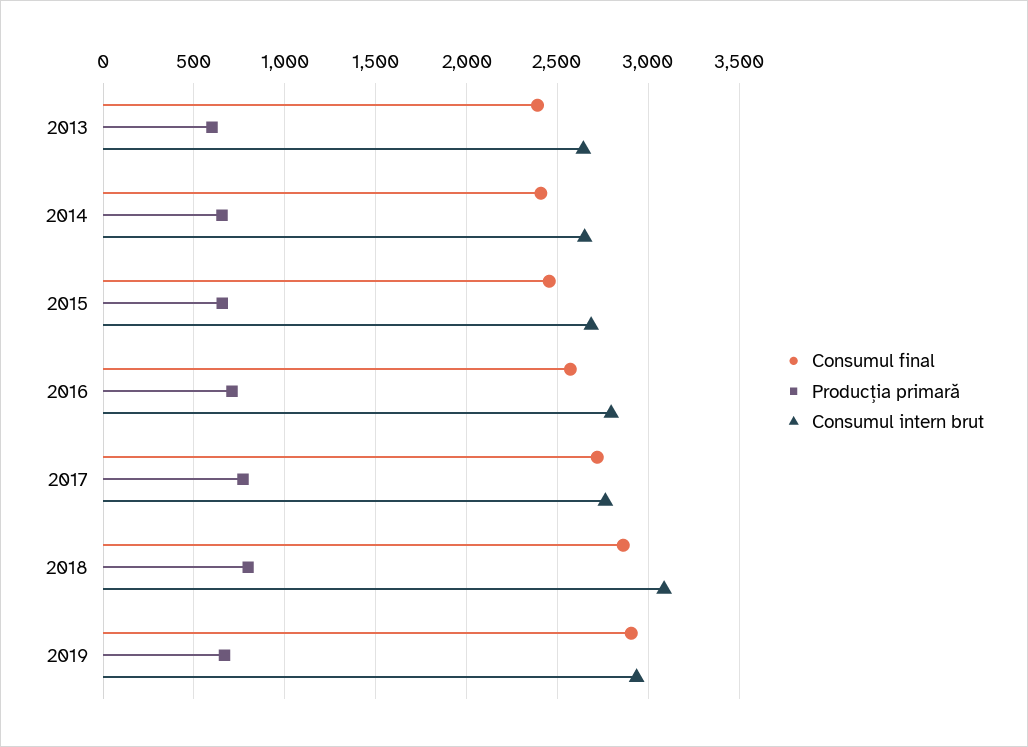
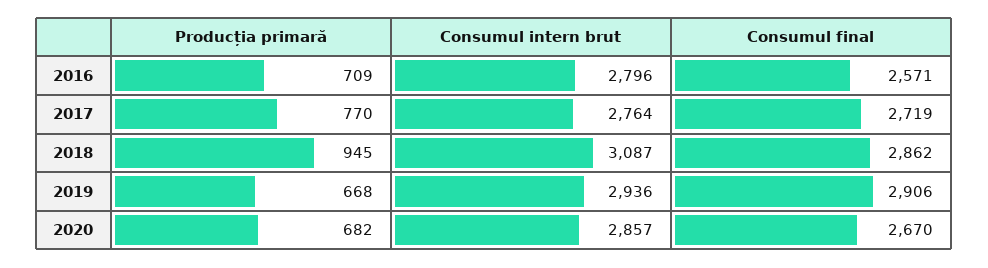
Consumul final, 2013: 2400 -> none
Producția primară, 2013: 600 -> none
Consumul intern brut, 2013: 2650 -> none
Consumul final, 2014: 2400 -> none
Producția primară, 2014: 650 -> none
Consumul intern brut, 2014: 2650 -> none
Consumul final, 2015: 2450 -> none
Producția primară, 2015: 650 -> none
Consumul intern brut, 2015: 2700 -> none
Producția primară, 2018: 800 -> 945
Producția primară, 2020: none -> 682
Consumul intern brut, 2020: none -> 2857
Consumul final, 2020: none -> 2670

